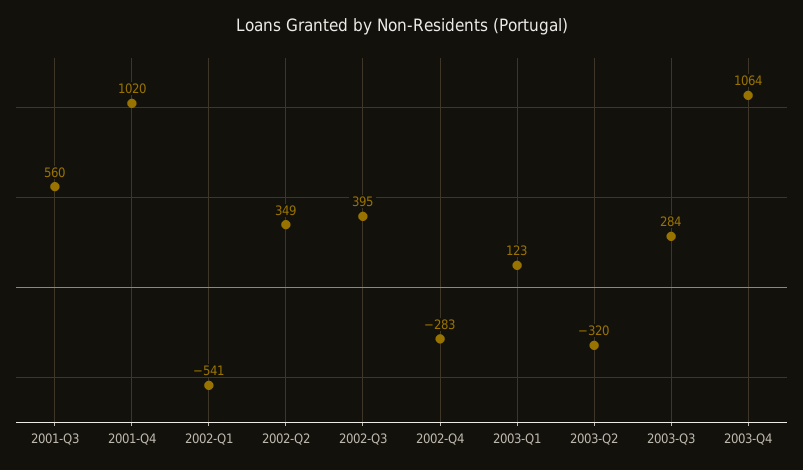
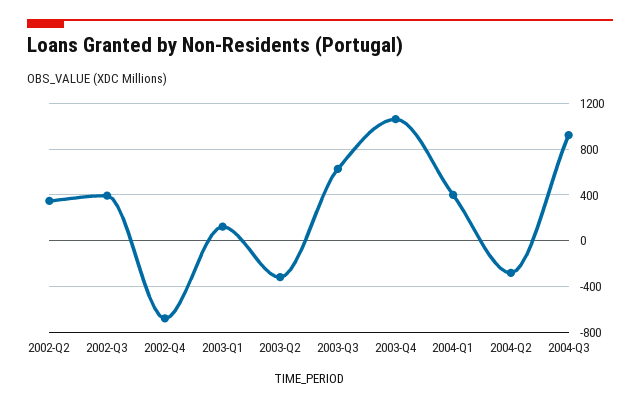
2001-Q3: 560 -> none
2001-Q4: 1020 -> none
2002-Q1: -541 -> none
2002-Q4: -283 -> -700
2003-Q3: 284 -> 600
2004-Q1: none -> 400
2004-Q2: none -> -300
2004-Q3: none -> 900

